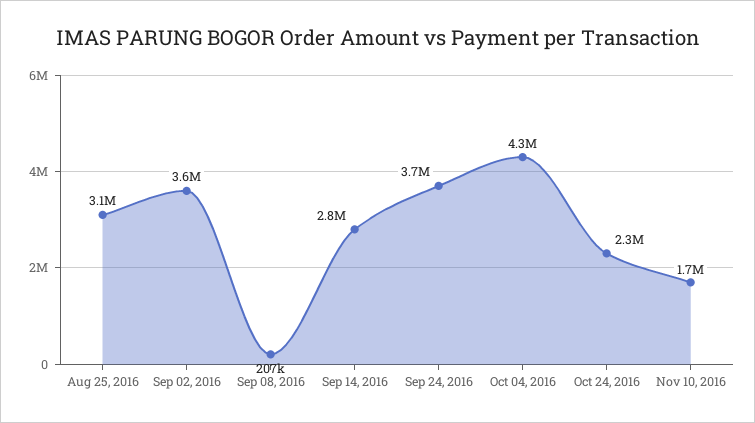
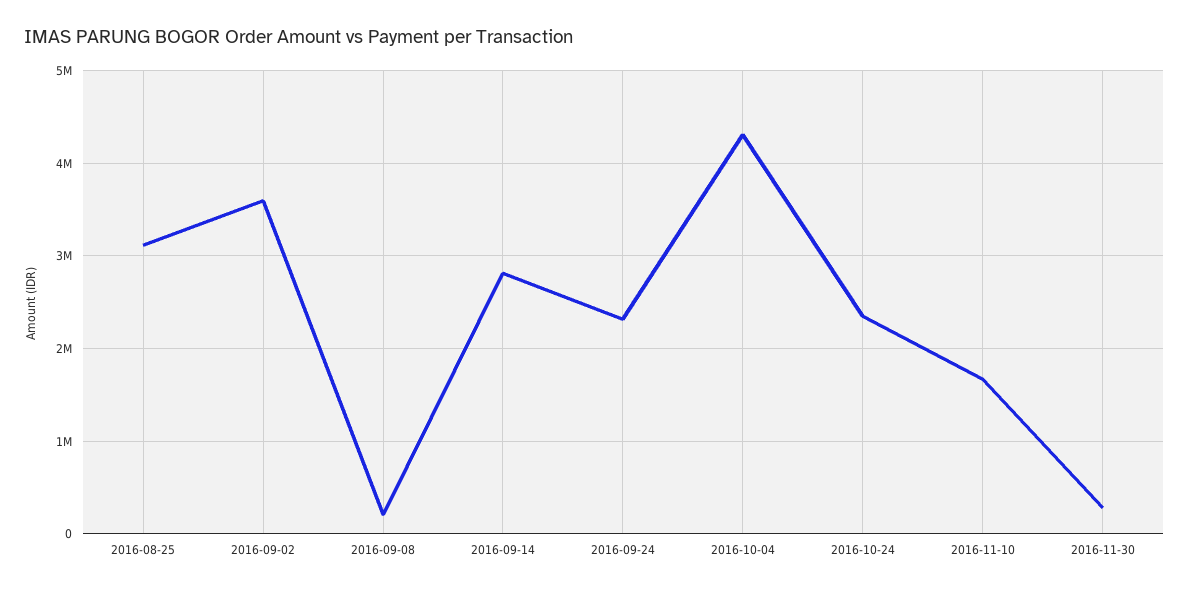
Sep 24, 2016: 3700000 -> 2300000
2016-11-30: none -> 300000

